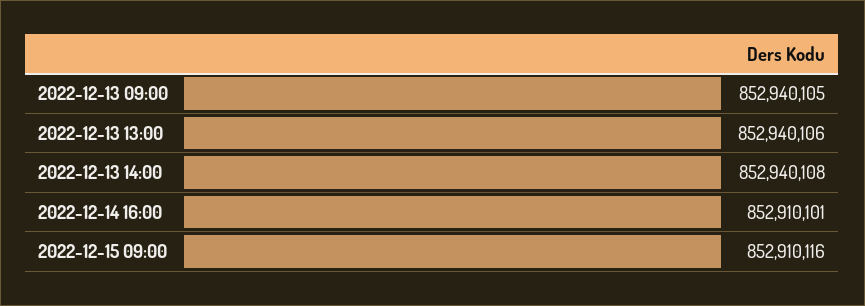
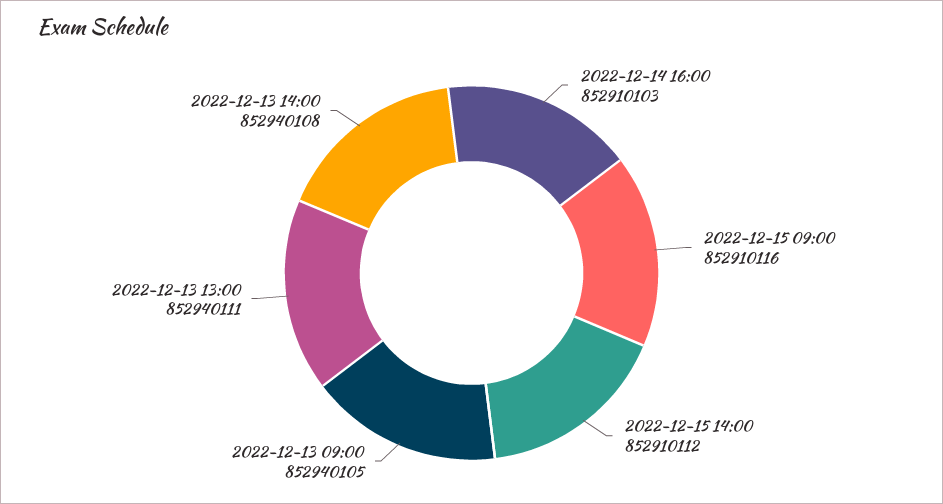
2022-12-13 13:00: 852940106 -> 852940111
2022-12-14 16:00: 852910101 -> 852910103
2022-12-15 14:00: none -> 852910112

